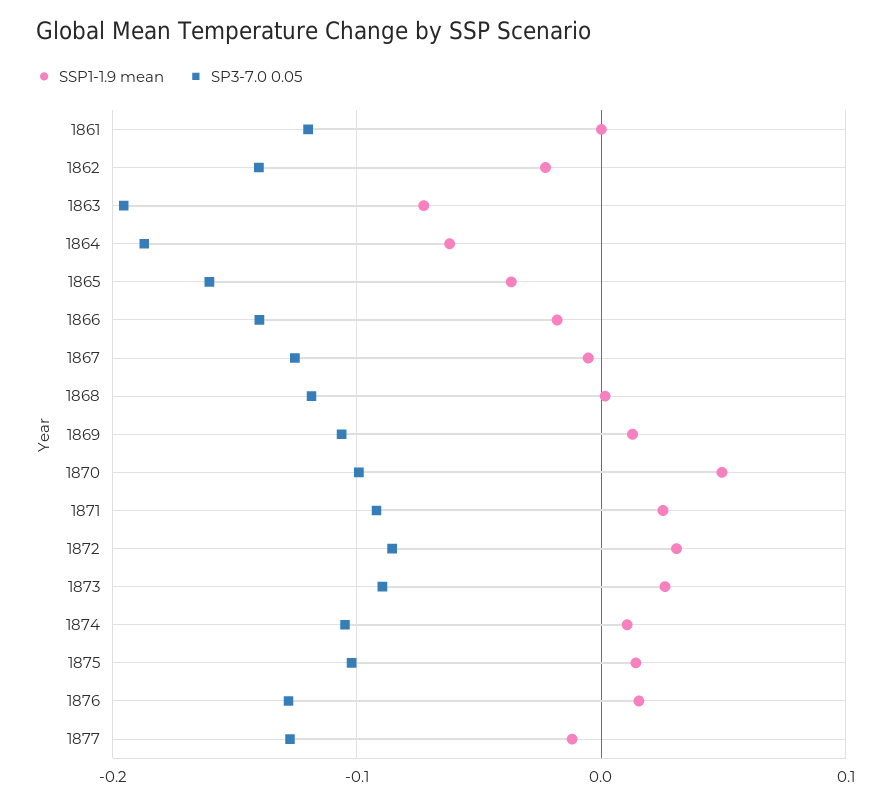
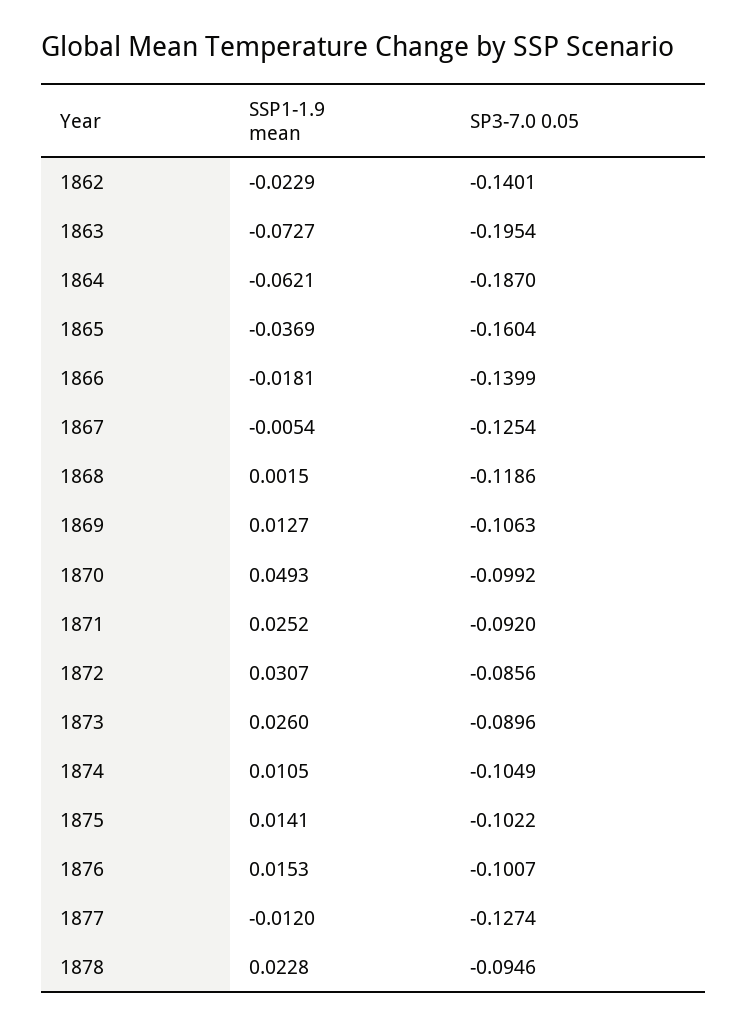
SSP1-1.9 mean, 1861: 0 -> none
SP3-7.0 0.05, 1861: -0.12 -> none
SP3-7.0 0.05, 1876: -0.13 -> -0.1007
SSP1-1.9 mean, 1878: none -> 0.0228
SP3-7.0 0.05, 1878: none -> -0.0946

